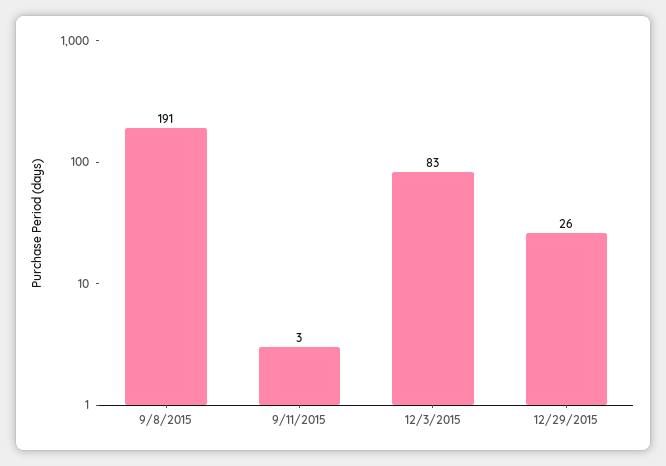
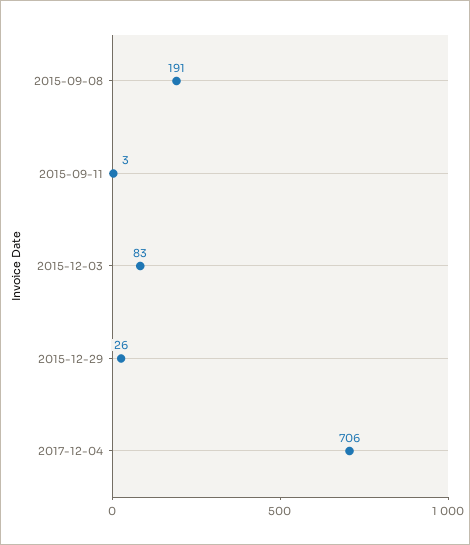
2017-12-04: none -> 706

